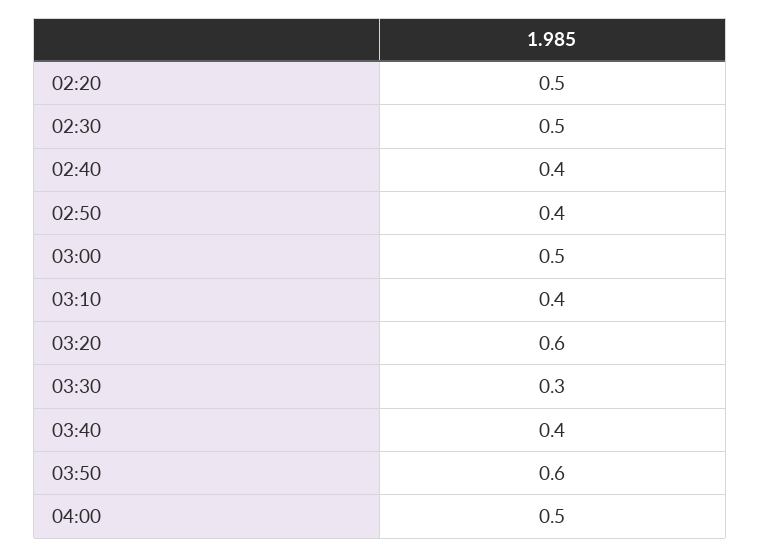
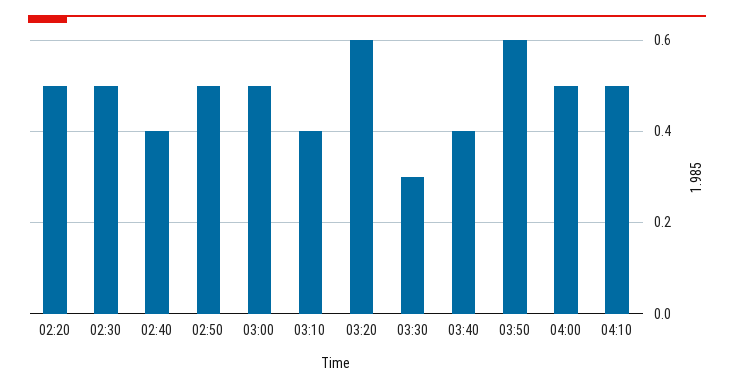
02:50: 0.4 -> 0.5
04:10: none -> 0.5

